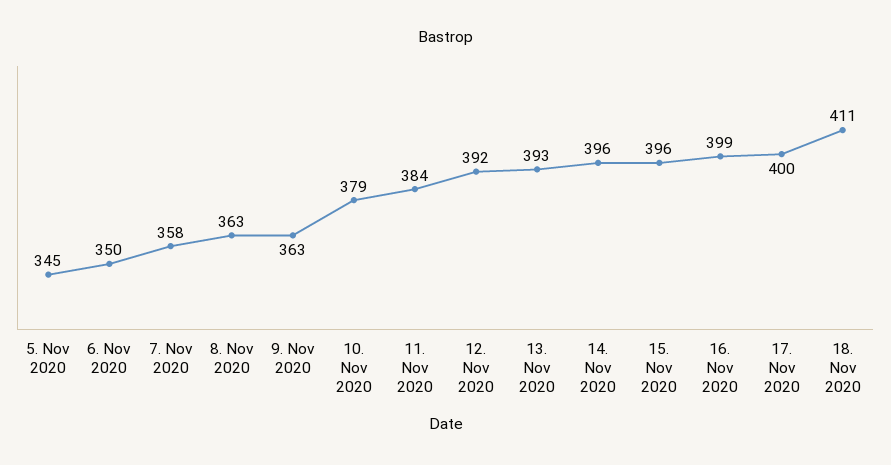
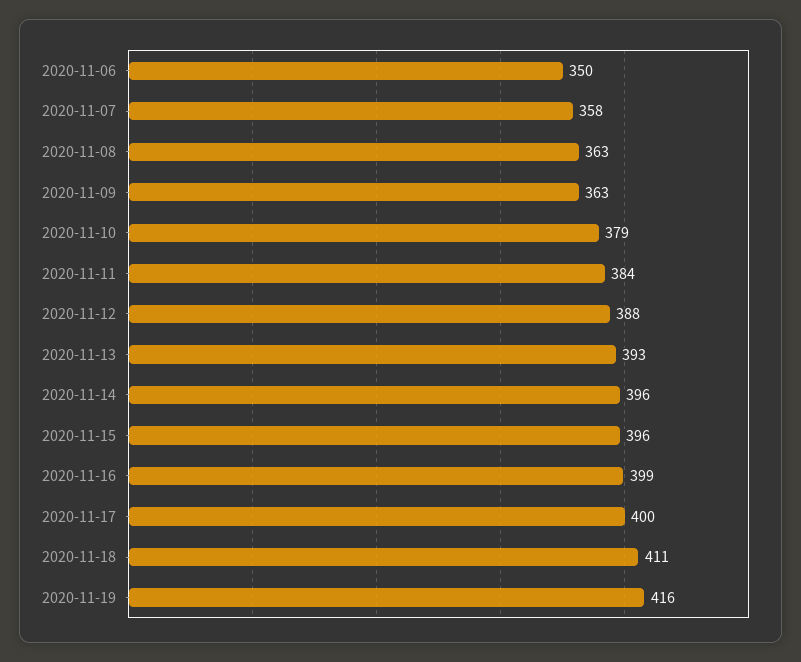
5. Nov 2020: 345 -> none
12. Nov 2020: 392 -> 388
2020-11-19: none -> 416

